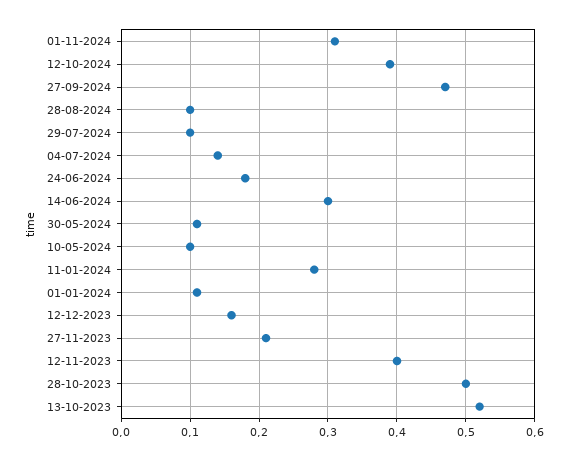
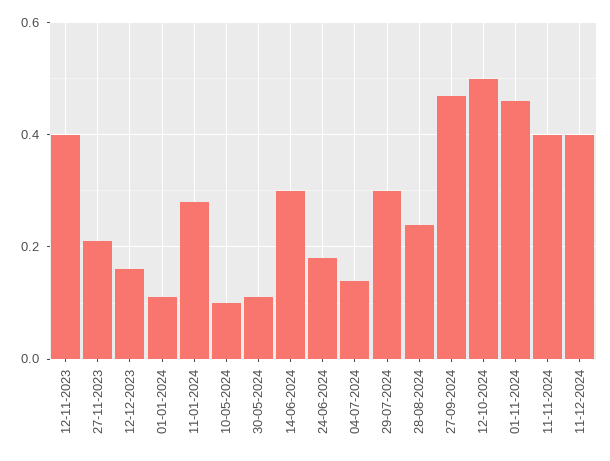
01-11-2024: 0.31 -> 0.45
12-10-2024: 0.39 -> 0.5
28-08-2024: 0.1 -> 0.25
29-07-2024: 0.1 -> 0.3
28-10-2023: 0.5 -> none
13-10-2023: 0.52 -> none
11-11-2024: none -> 0.4
11-12-2024: none -> 0.4

